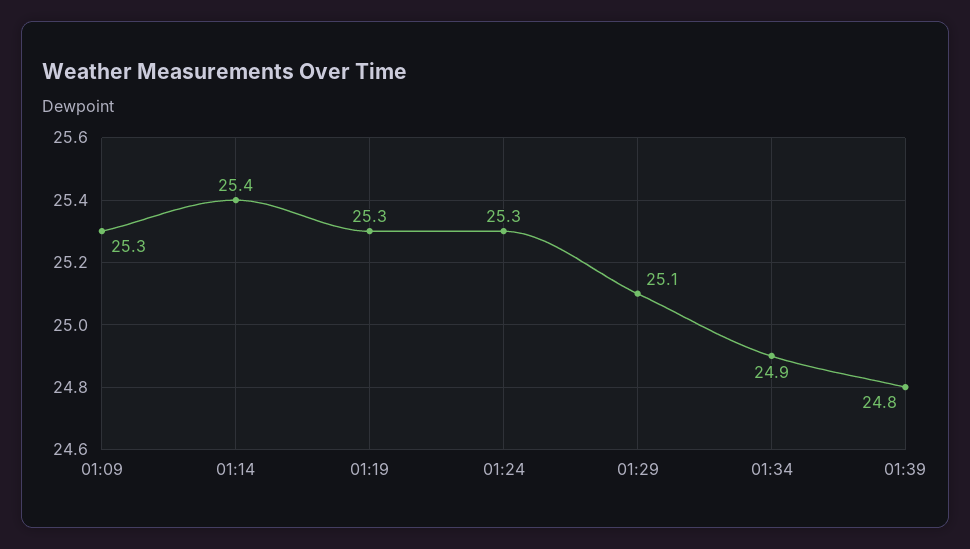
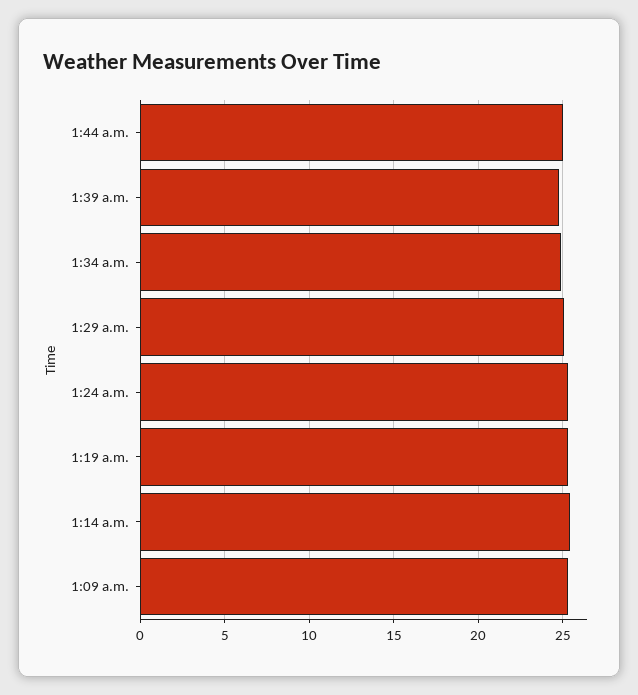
1:44 a.m.: none -> 25

